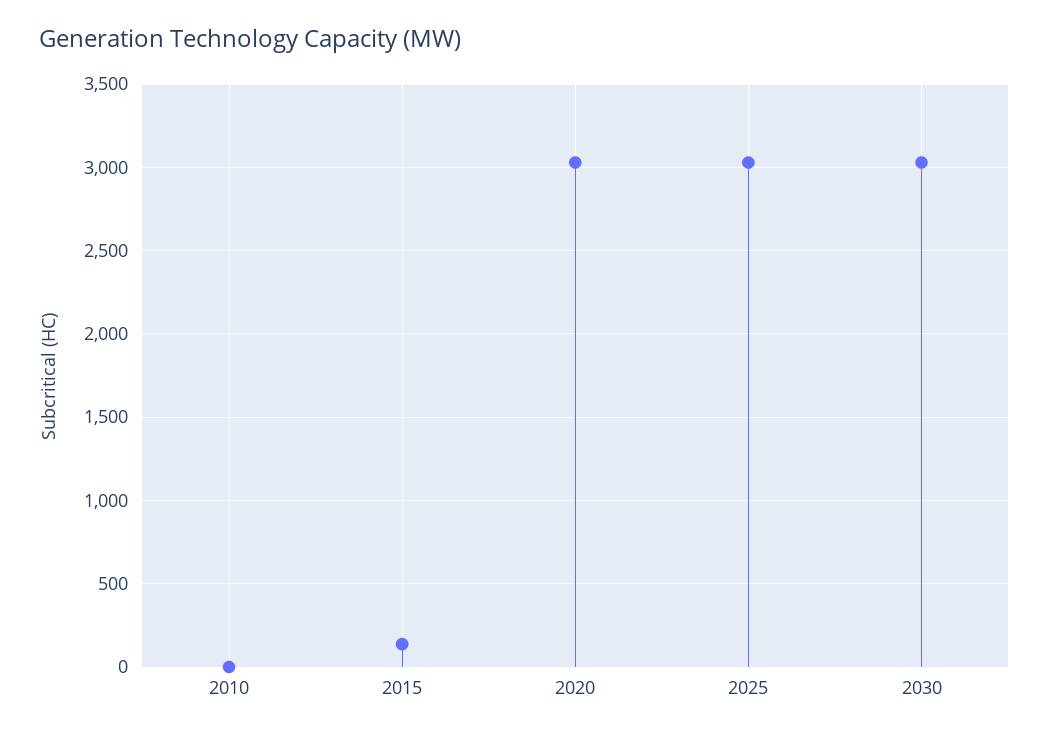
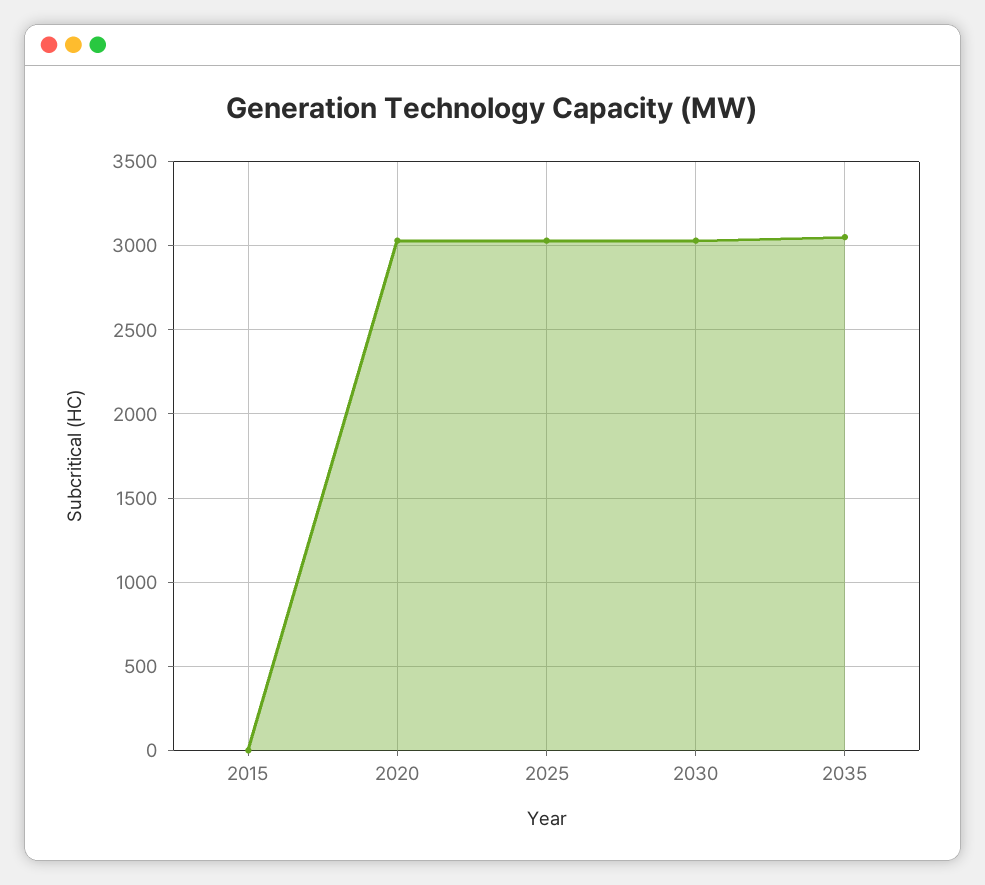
2010: 0 -> none
2015: 150 -> 0
2035: none -> 3050

